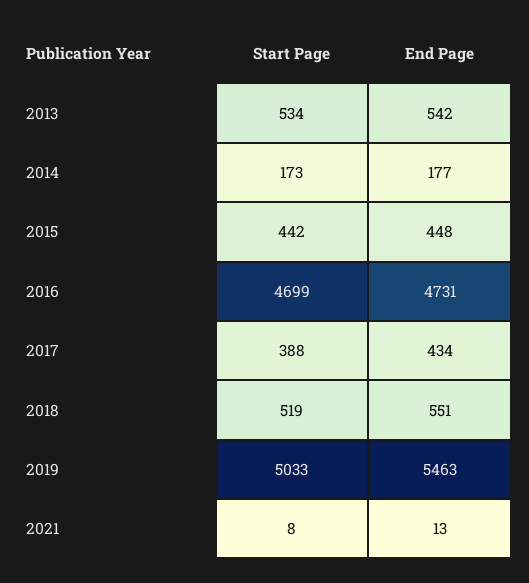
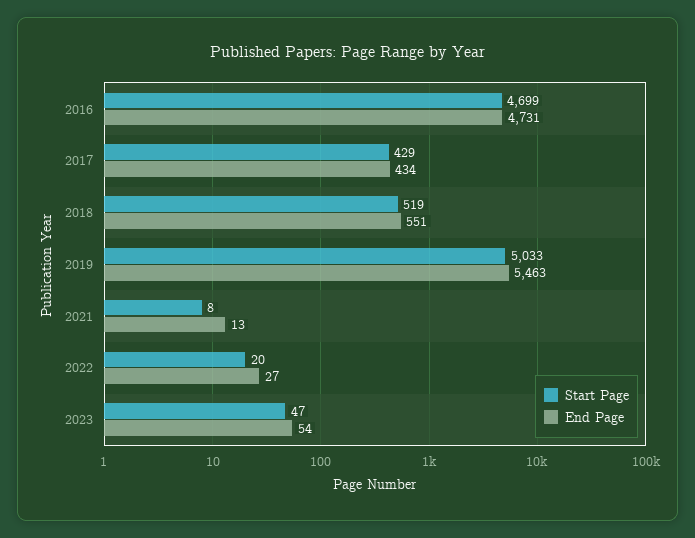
Start Page, 2013: 534 -> none
End Page, 2013: 542 -> none
Start Page, 2014: 173 -> none
End Page, 2014: 177 -> none
Start Page, 2015: 442 -> none
End Page, 2015: 448 -> none
Start Page, 2017: 388 -> 429
Start Page, 2022: none -> 20
End Page, 2022: none -> 27
Start Page, 2023: none -> 47
End Page, 2023: none -> 54

